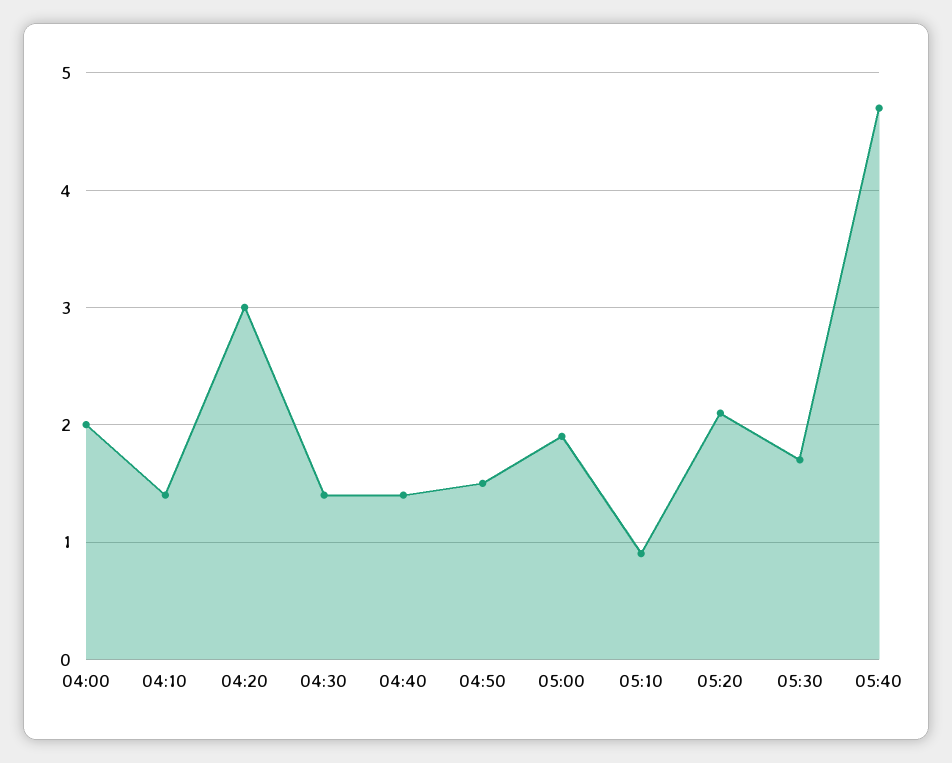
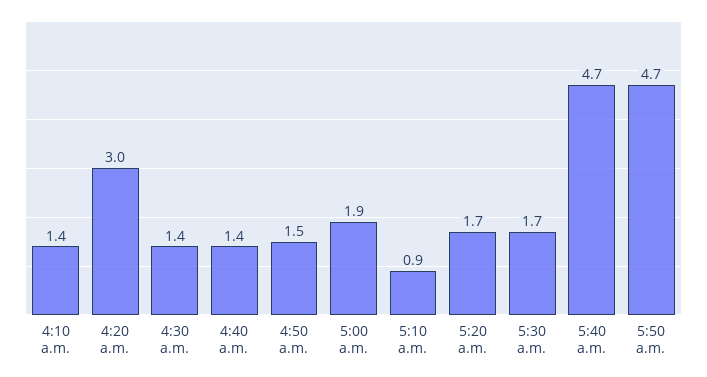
04:00: 2 -> none
05:20: 2.1 -> 1.7
5:50 a.m.: none -> 4.7

